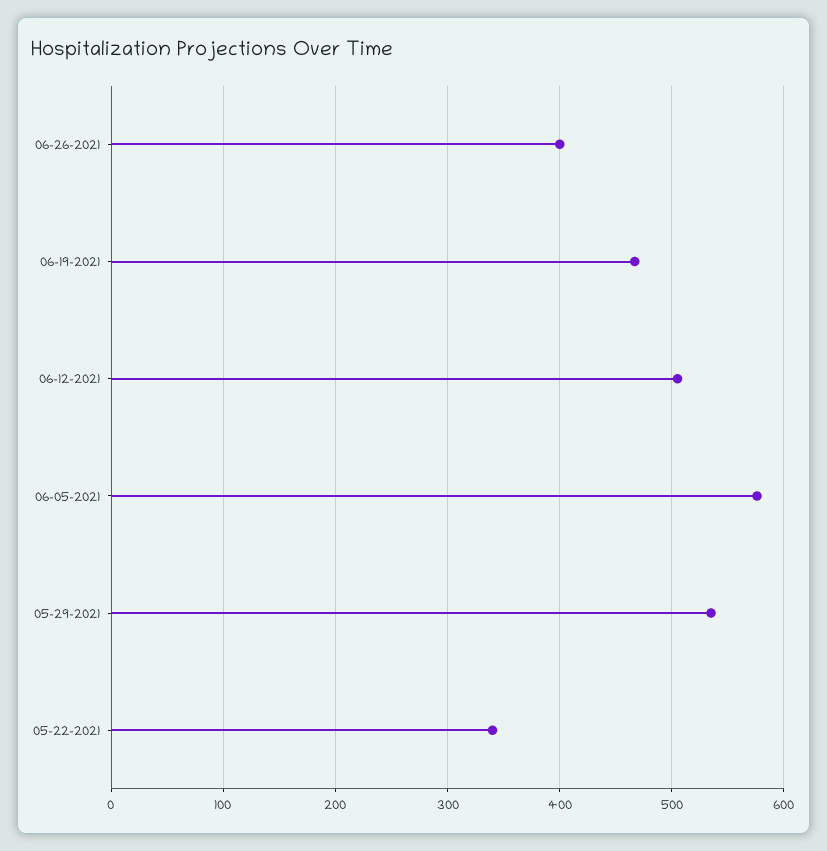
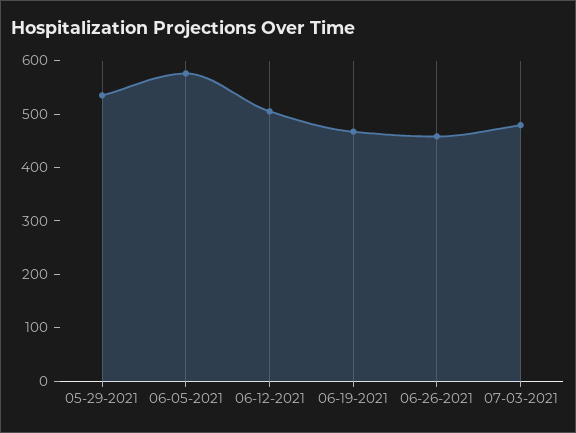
06-26-2021: 400 -> 460
05-22-2021: 340 -> none
07-03-2021: none -> 480

